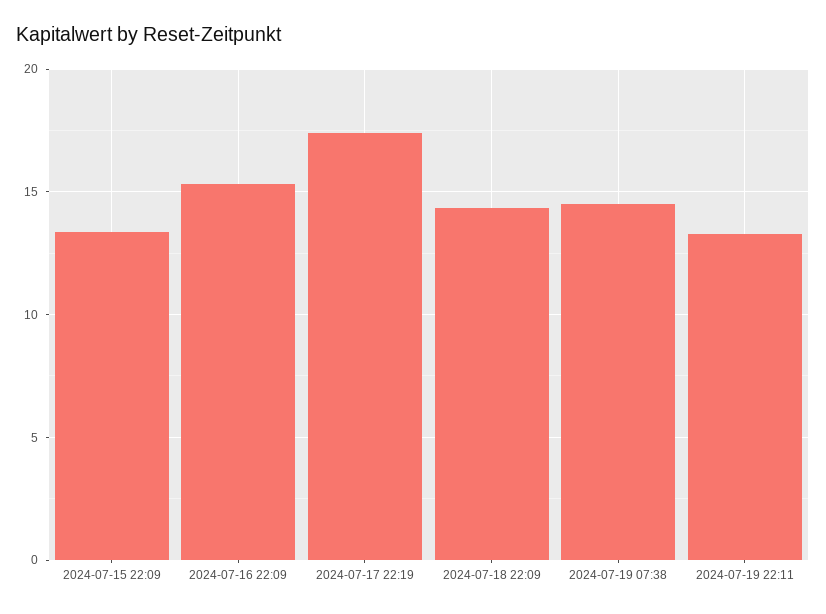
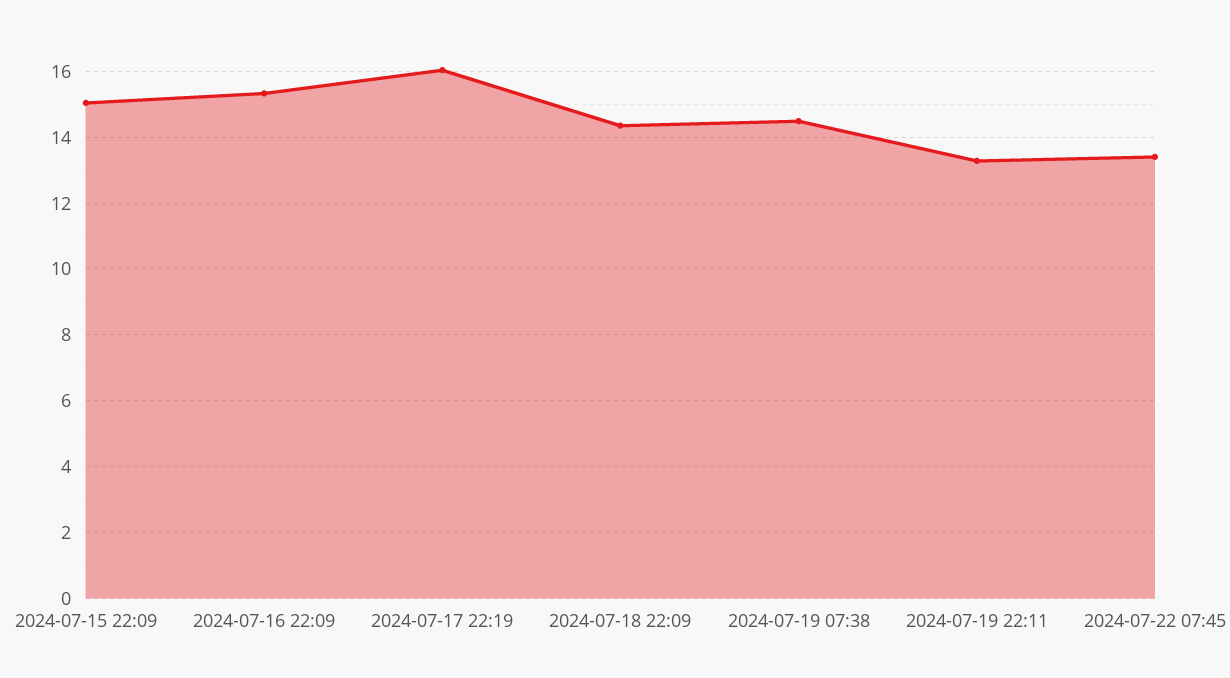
2024-07-15 22:09: 13.5 -> 15
2024-07-17 22:19: 17.5 -> 16
2024-07-22 07:45: none -> 13.4

